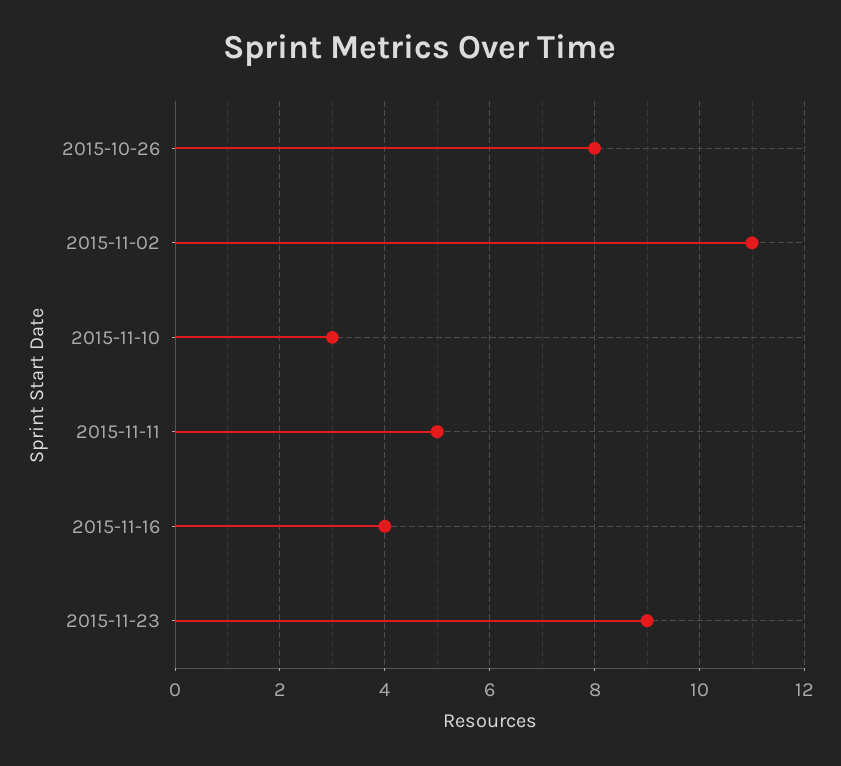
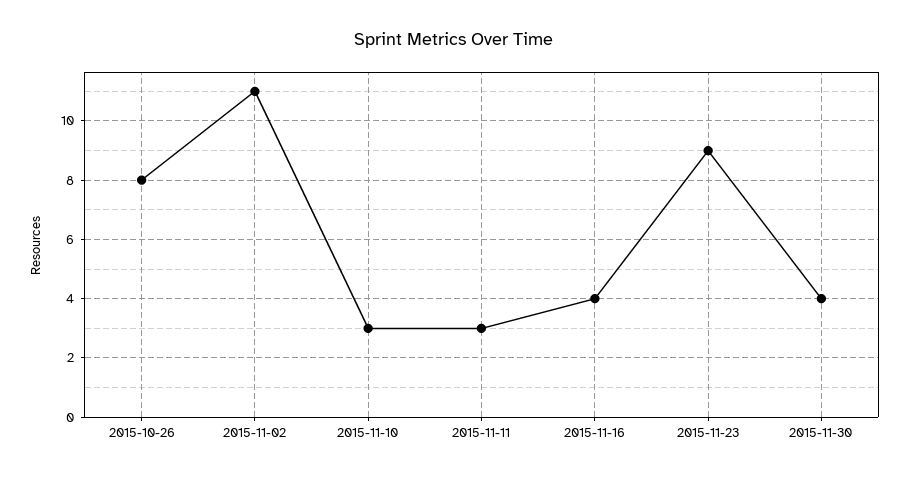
2015-11-11: 5 -> 3
2015-11-30: none -> 4

